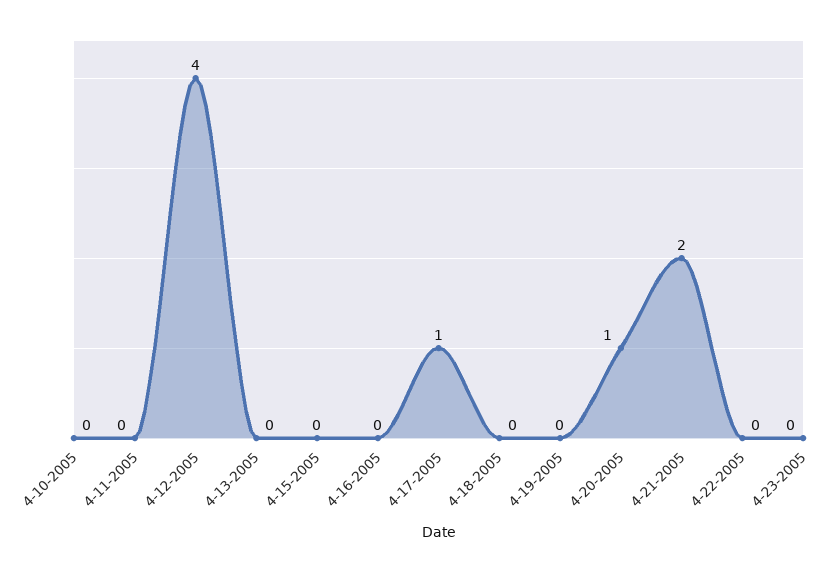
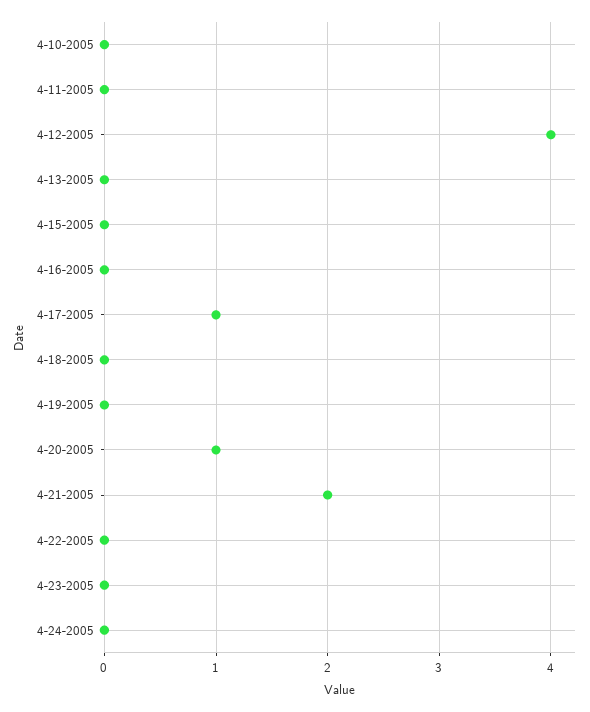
4-24-2005: none -> 0

